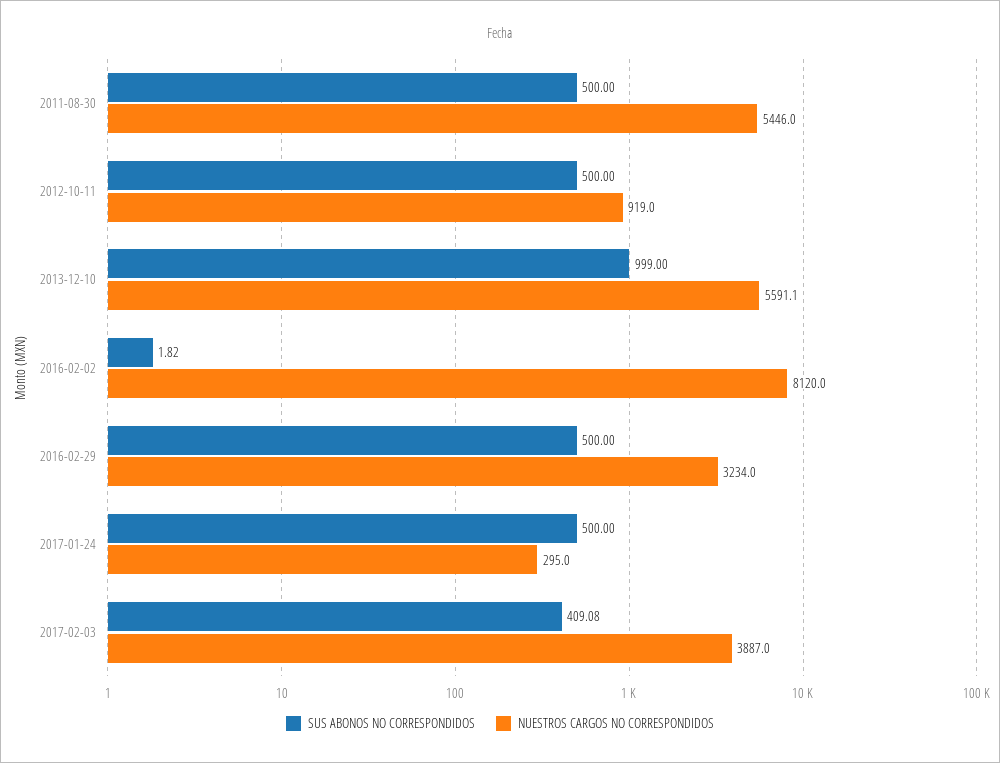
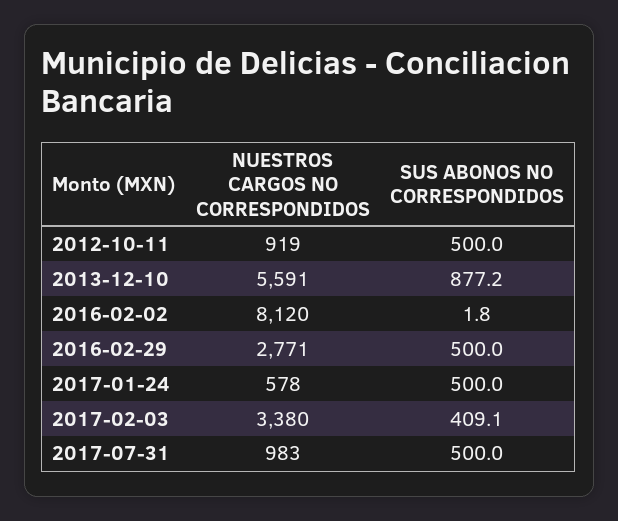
SUS ABONOS NO CORRESPONDIDOS, 2011-08-30: 500 -> none
NUESTROS CARGOS NO CORRESPONDIDOS, 2011-08-30: 5446 -> none
SUS ABONOS NO CORRESPONDIDOS, 2013-12-10: 999 -> 877.2
NUESTROS CARGOS NO CORRESPONDIDOS, 2016-02-29: 3234 -> 2771
NUESTROS CARGOS NO CORRESPONDIDOS, 2017-01-24: 295 -> 578
NUESTROS CARGOS NO CORRESPONDIDOS, 2017-02-03: 3887 -> 3380
NUESTROS CARGOS NO CORRESPONDIDOS, 2017-07-31: none -> 983
SUS ABONOS NO CORRESPONDIDOS, 2017-07-31: none -> 500

